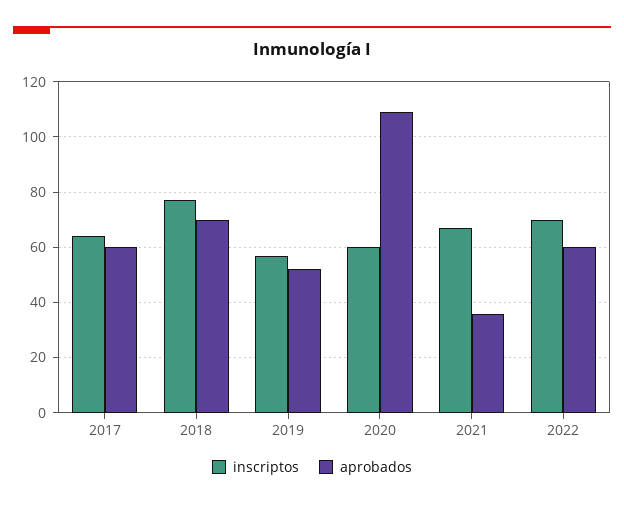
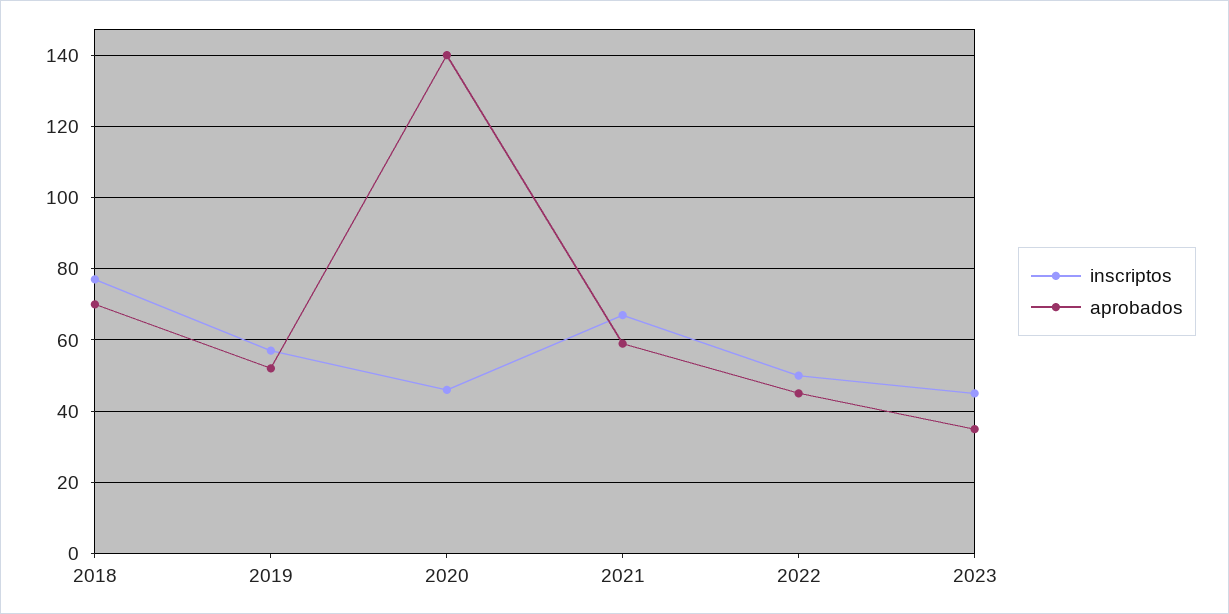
inscriptos, 2017: 65 -> none
aprobados, 2017: 60 -> none
inscriptos, 2020: 60 -> 45
aprobados, 2020: 110 -> 140
aprobados, 2021: 35 -> 60
inscriptos, 2022: 70 -> 50
aprobados, 2022: 60 -> 45
inscriptos, 2023: none -> 45
aprobados, 2023: none -> 35

